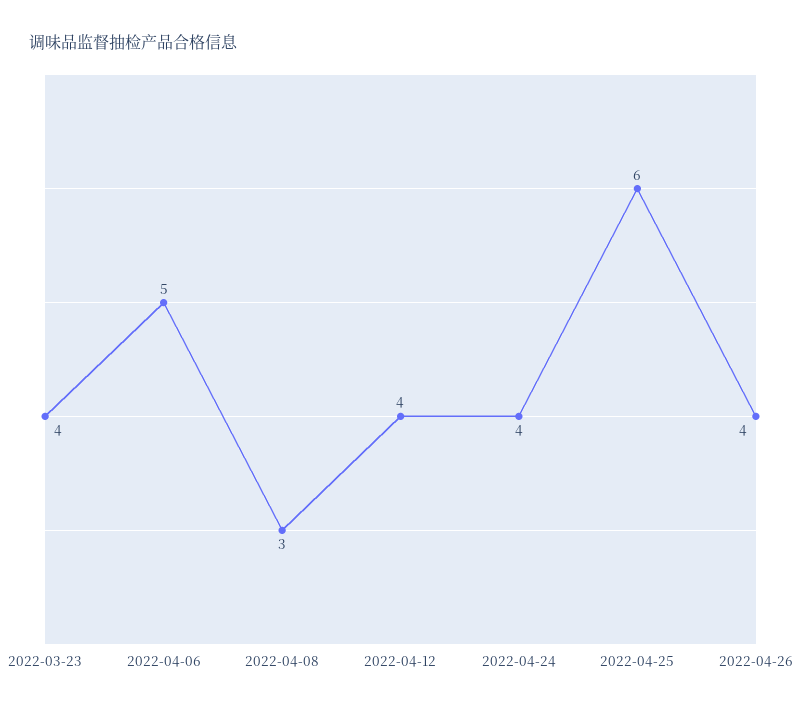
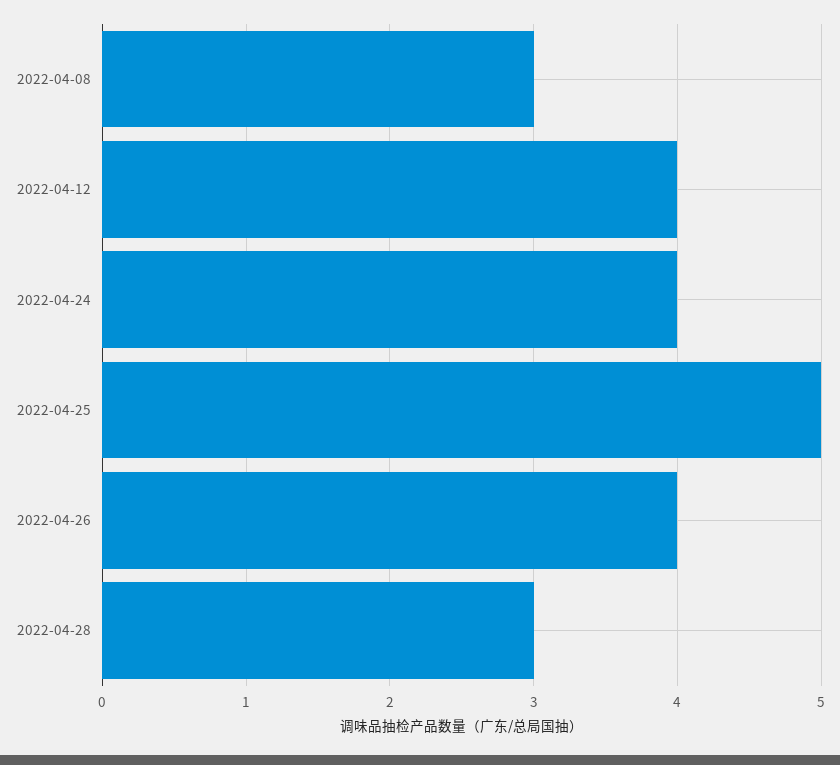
2022-03-23: 4 -> none
2022-04-06: 5 -> none
2022-04-25: 6 -> 5
2022-04-28: none -> 3

